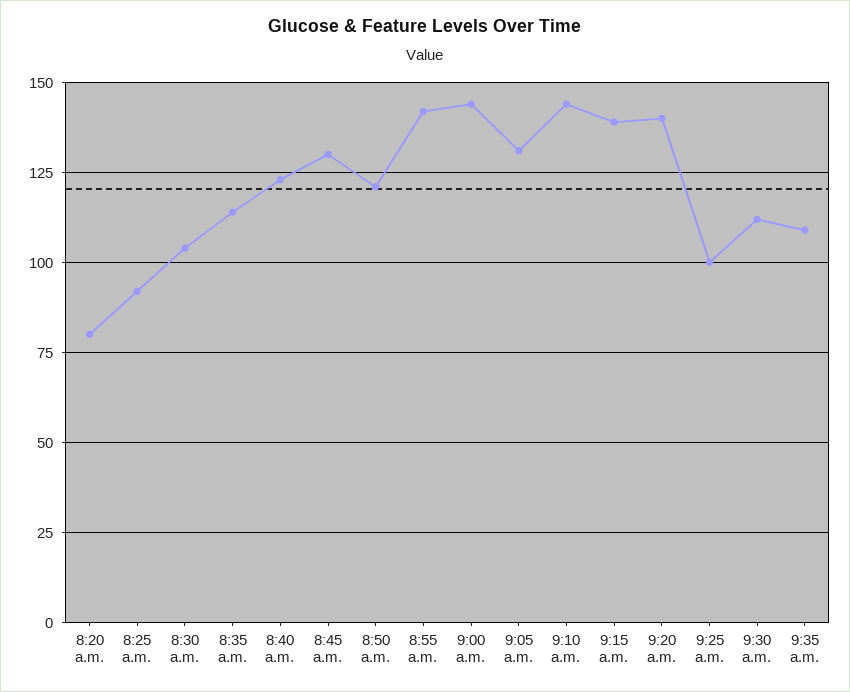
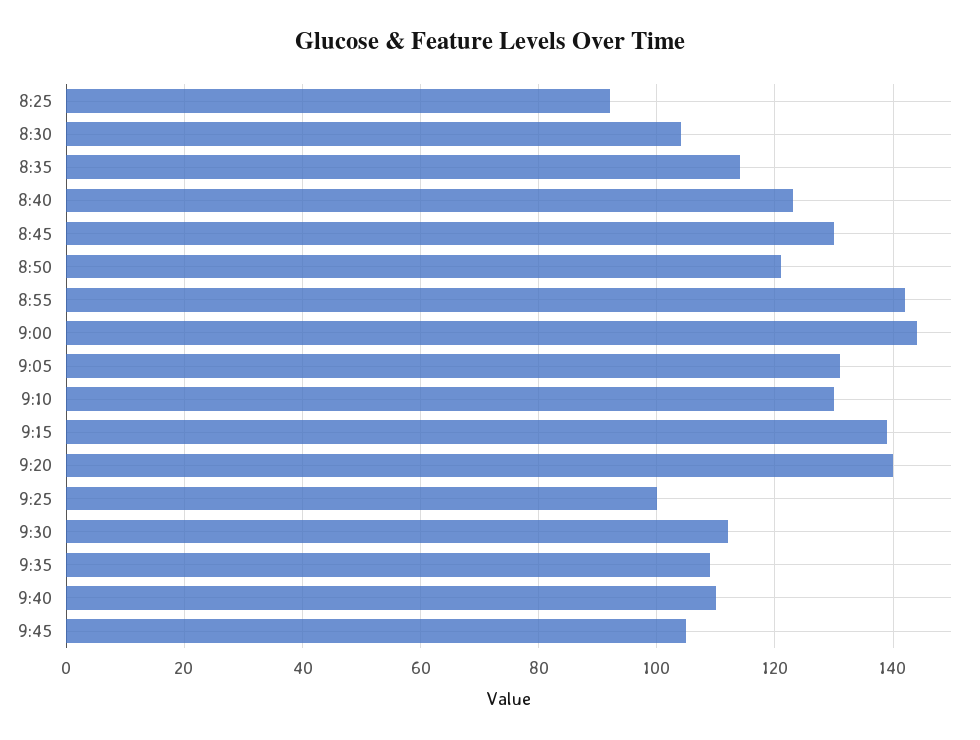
8:20 a.m.: 80 -> none
9:10 a.m.: 145 -> 130
9:40: none -> 110
9:45: none -> 105

